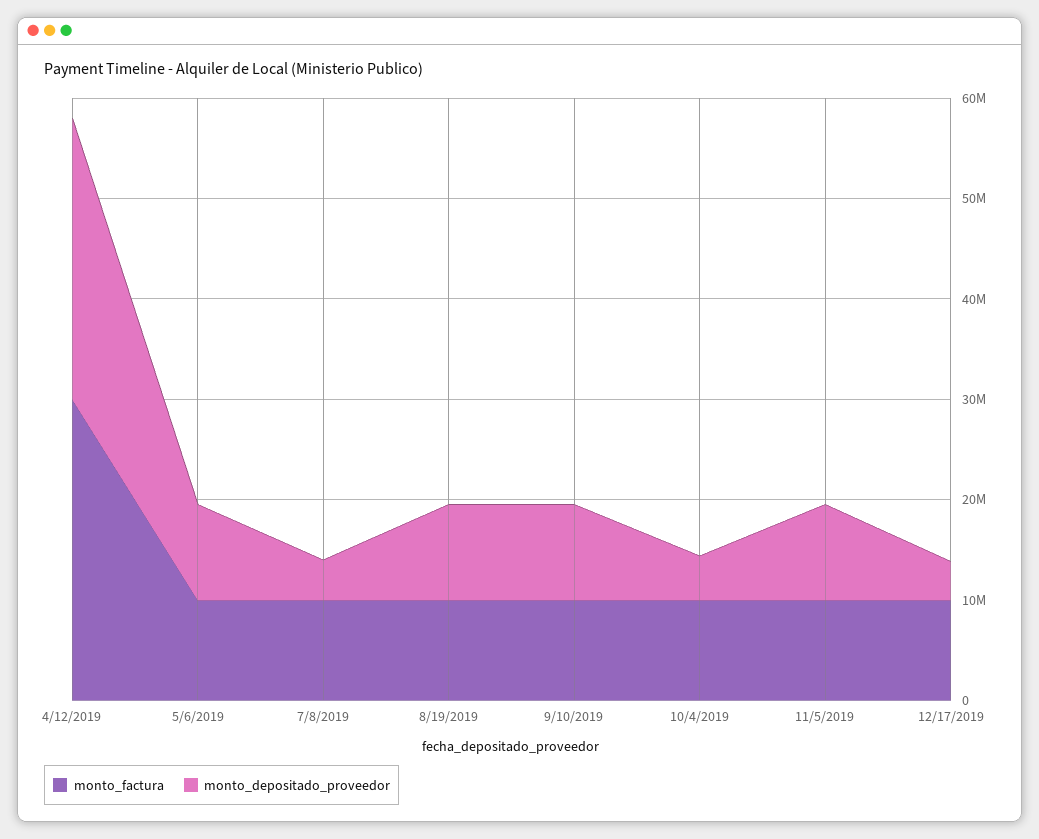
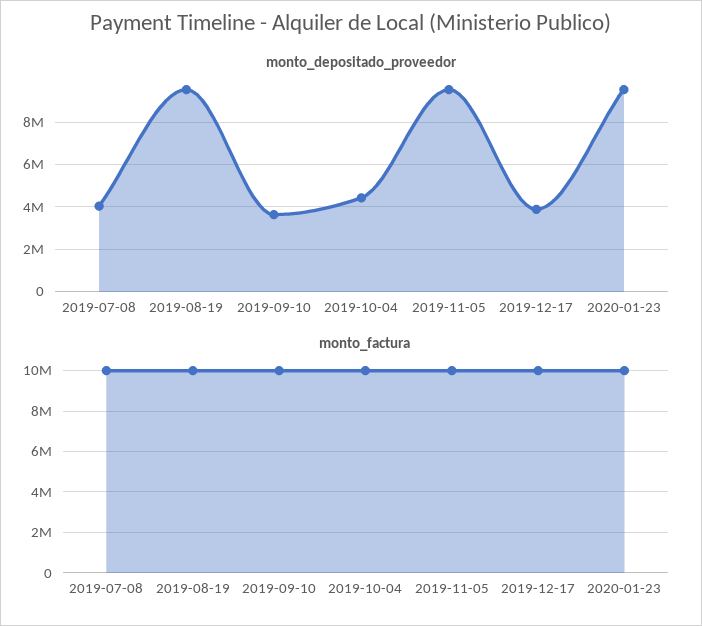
monto_factura, 4/12/2019: 30000000 -> none
monto_depositado_proveedor, 4/12/2019: 28000000 -> none
monto_factura, 5/6/2019: 10000000 -> none
monto_depositado_proveedor, 5/6/2019: 10000000 -> none
monto_depositado_proveedor, 9/10/2019: 10000000 -> 3500000
monto_depositado_proveedor, 2020-01-23: none -> 9500000
monto_factura, 2020-01-23: none -> 10000000

